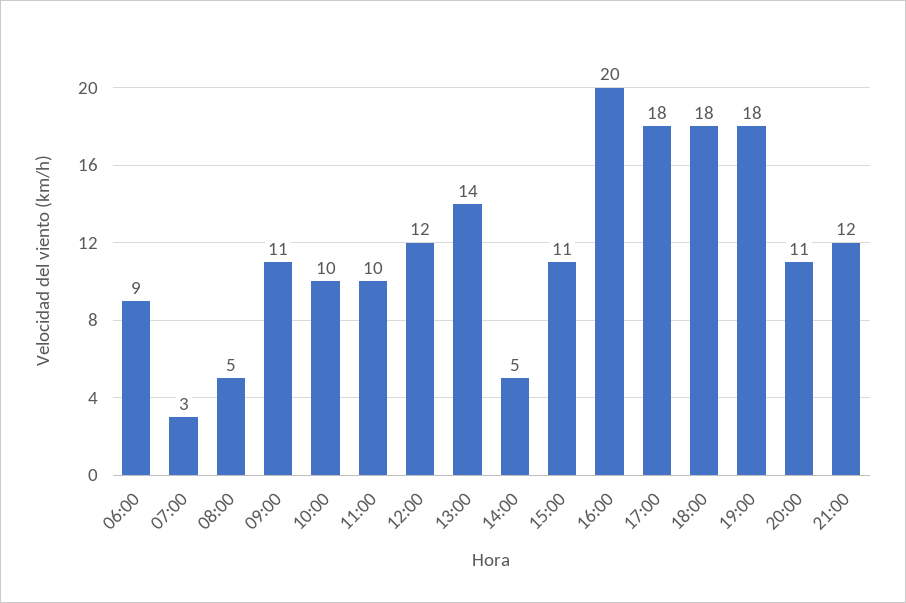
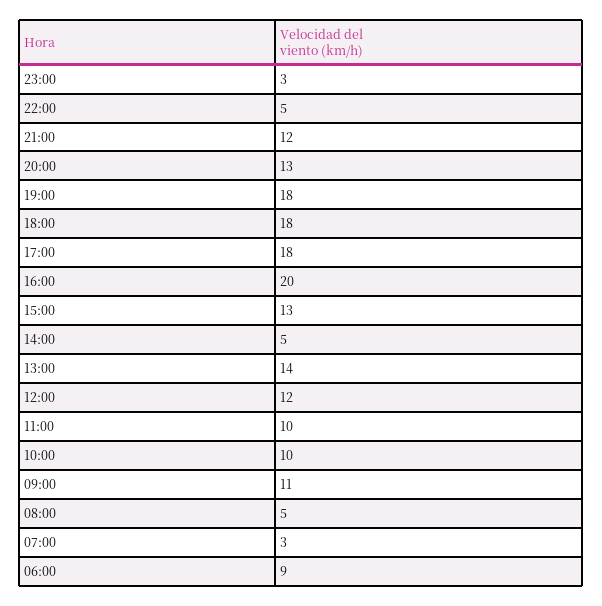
15:00: 11 -> 13
20:00: 11 -> 13
23:00: none -> 3
22:00: none -> 5

